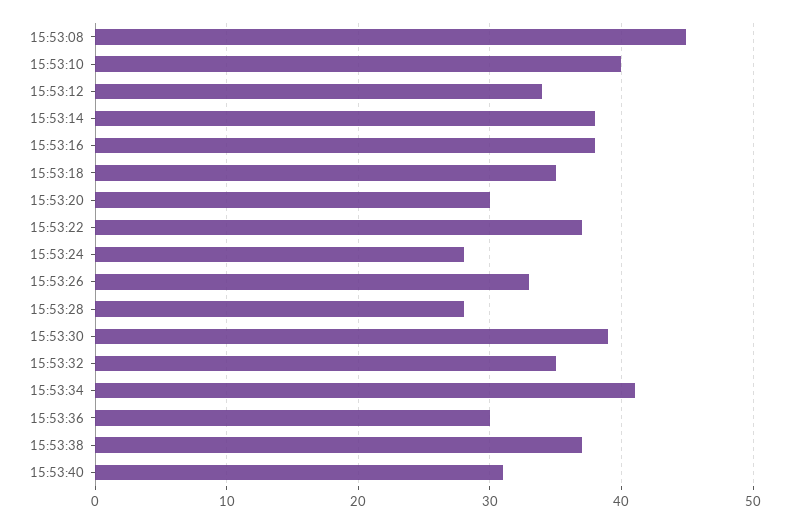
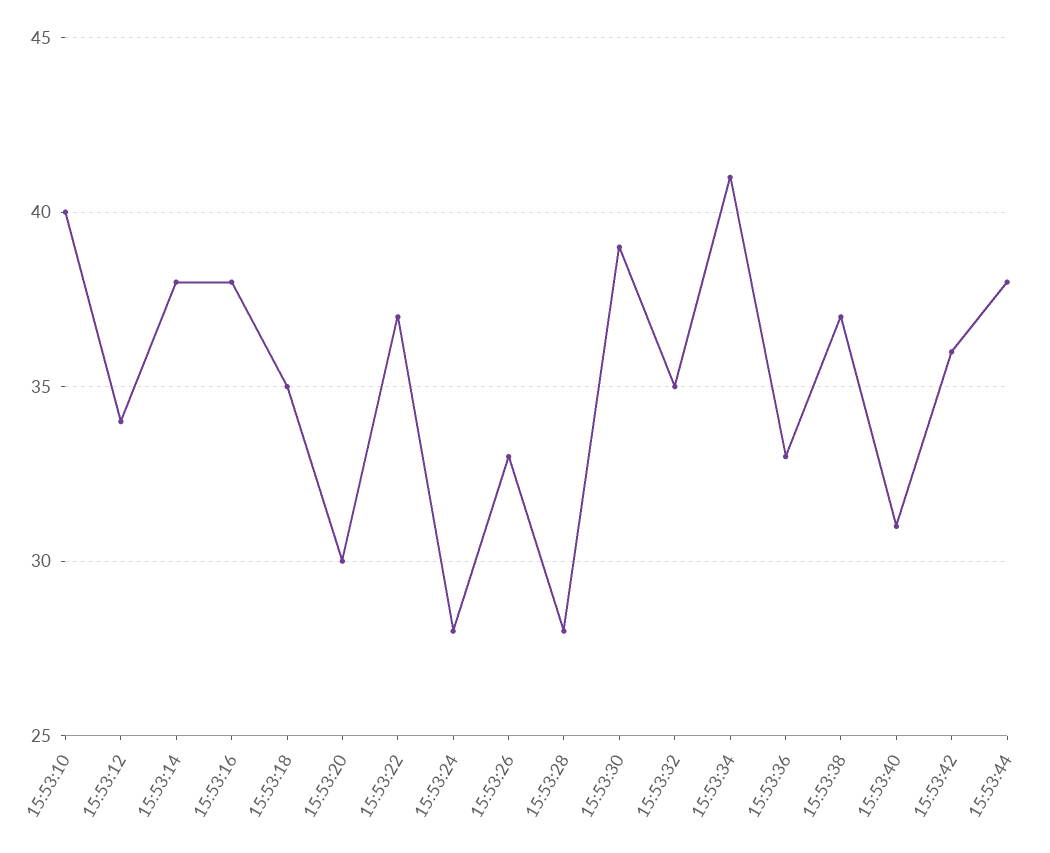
15:53:08: 45 -> none
15:53:36: 30 -> 33
15:53:42: none -> 36
15:53:44: none -> 38

